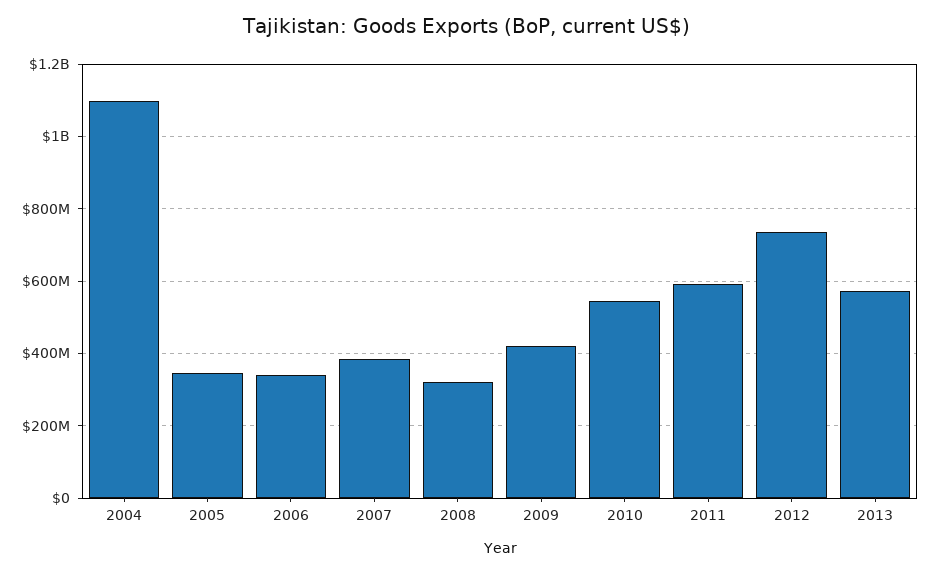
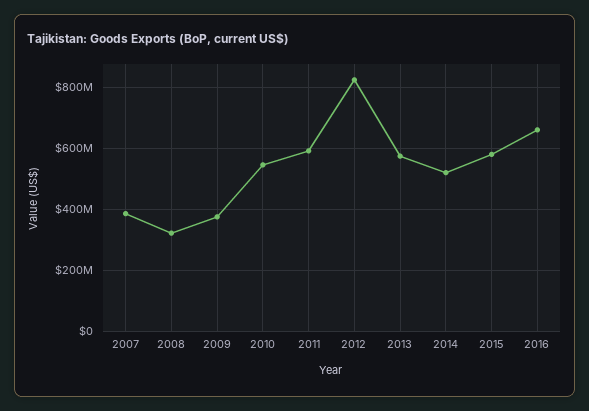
2004: 1100000000 -> none
2005: 340000000 -> none
2006: 340000000 -> none
2009: 420000000 -> 380000000
2012: 740000000 -> 820000000
2014: none -> 520000000
2015: none -> 580000000
2016: none -> 660000000

